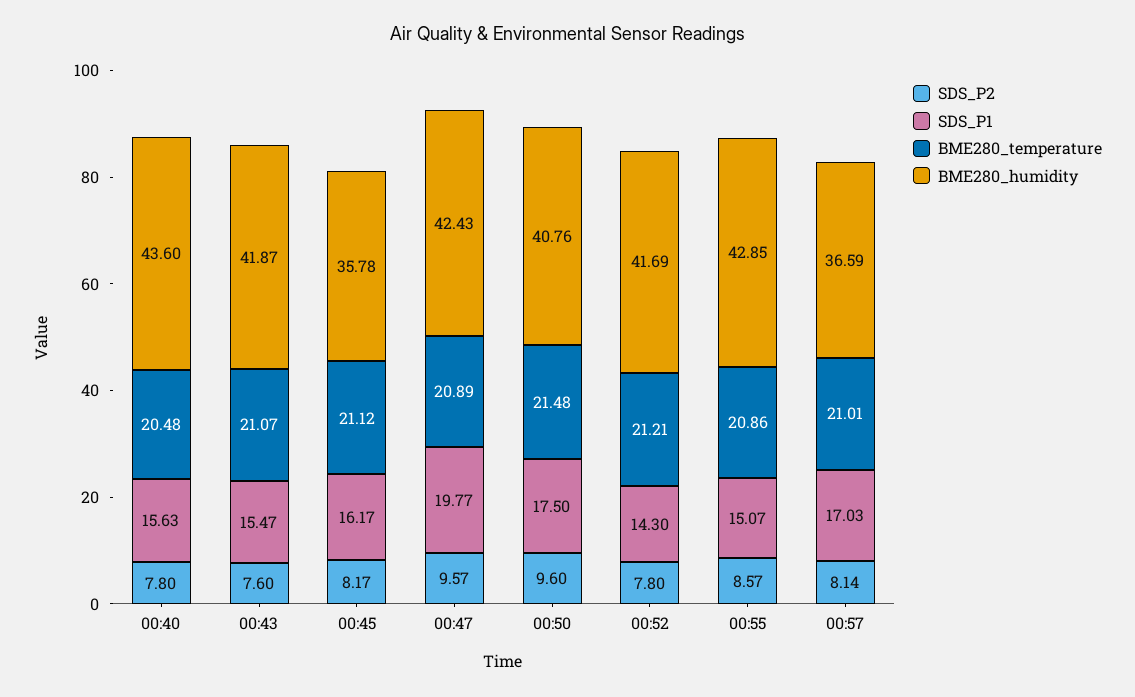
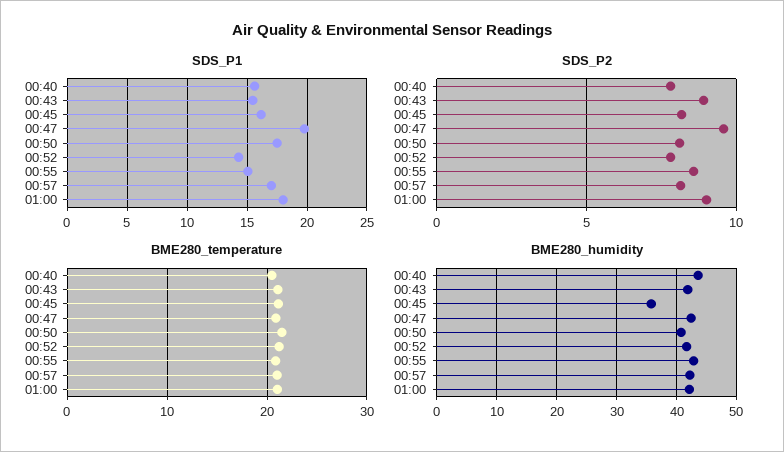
SDS_P2, 00:43: 7.6 -> 9
SDS_P2, 00:50: 9.6 -> 8
BME280_humidity, 00:57: 36.59 -> 42
SDS_P1, 01:00: none -> 18
SDS_P2, 01:00: none -> 9
BME280_temperature, 01:00: none -> 21
BME280_humidity, 01:00: none -> 42

